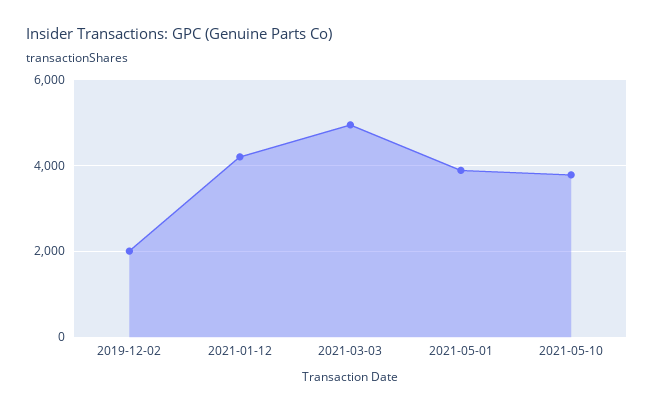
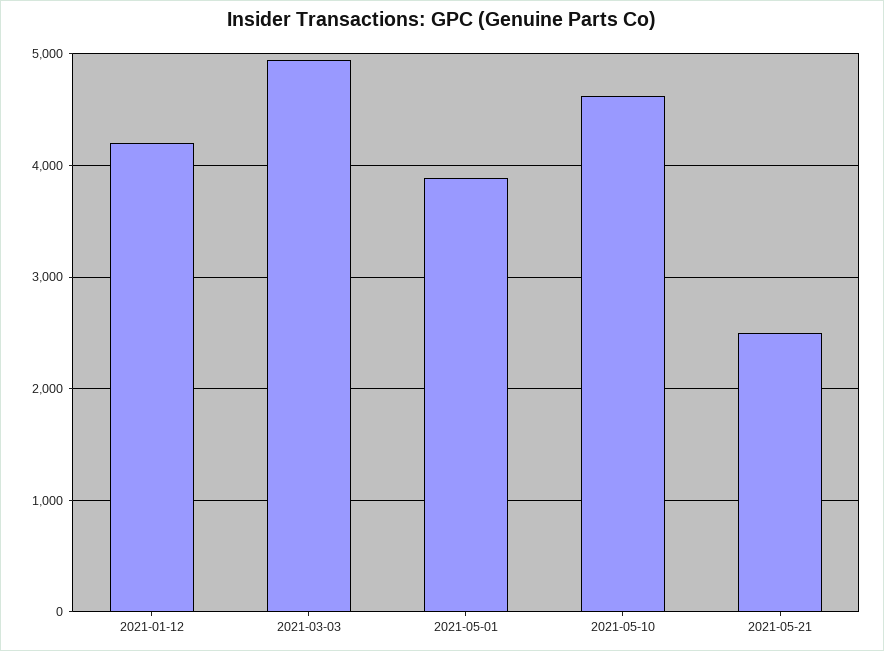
2019-12-02: 2000 -> none
2021-05-10: 3800 -> 4600
2021-05-21: none -> 2500

